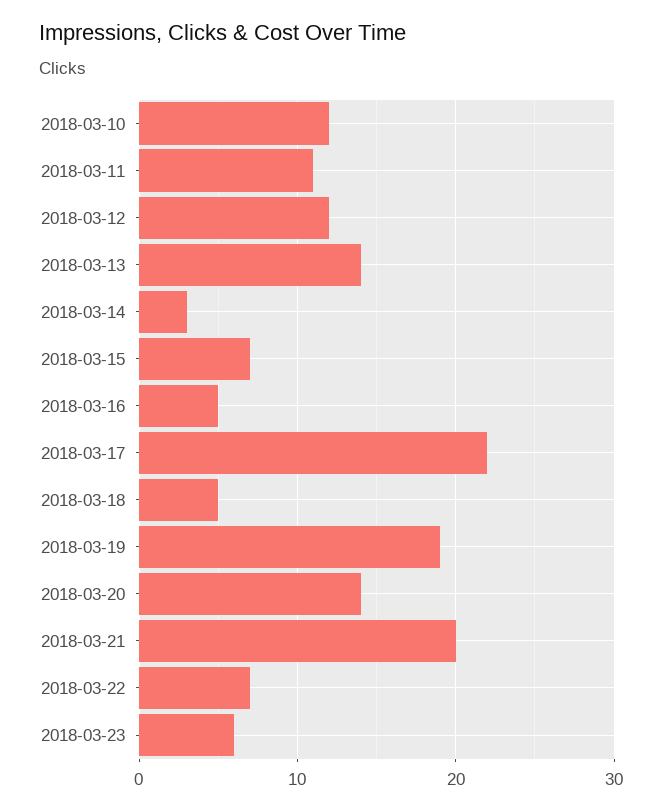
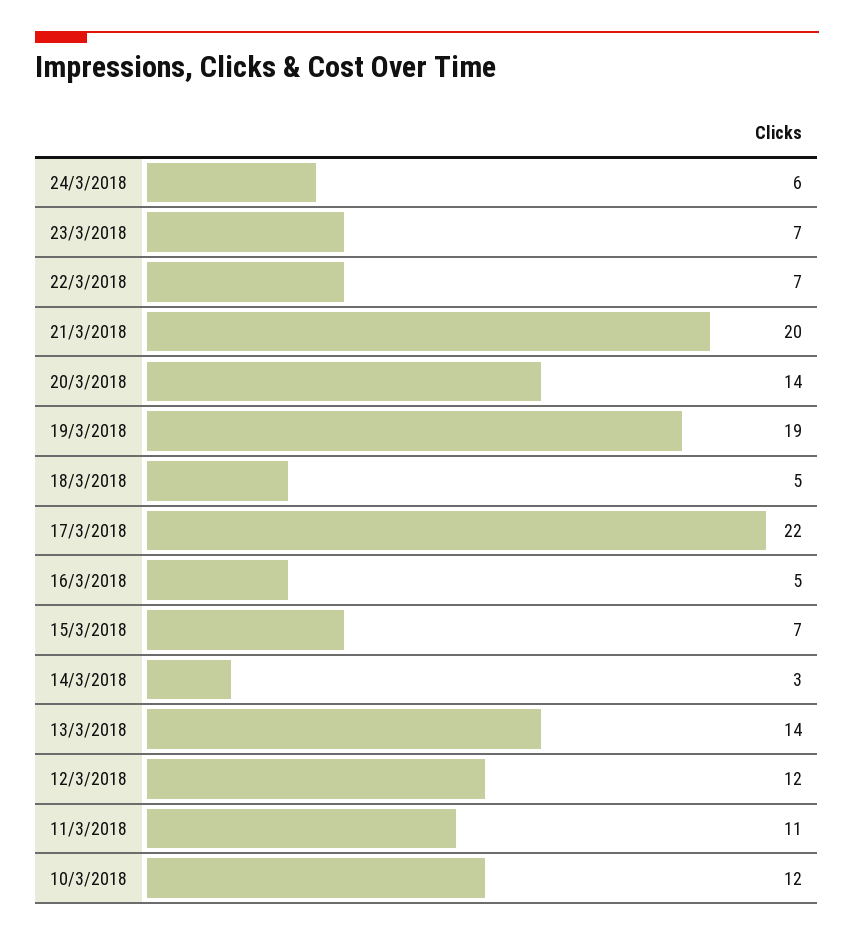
2018-03-23: 6 -> 7
24/3/2018: none -> 6

